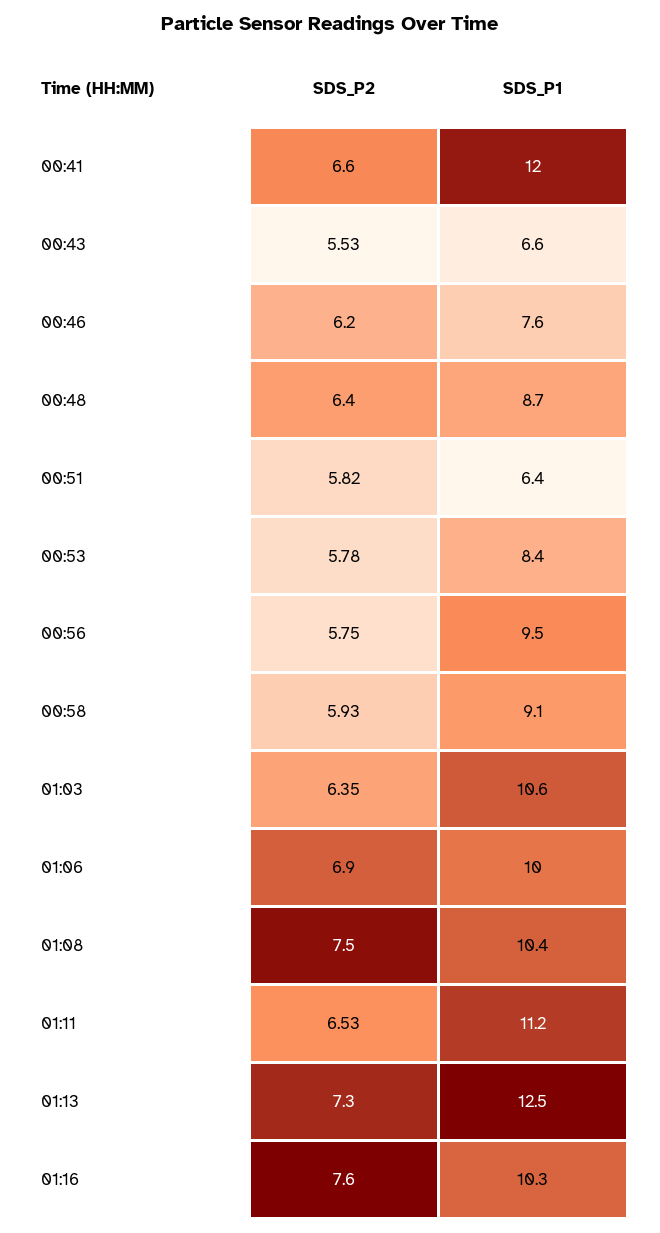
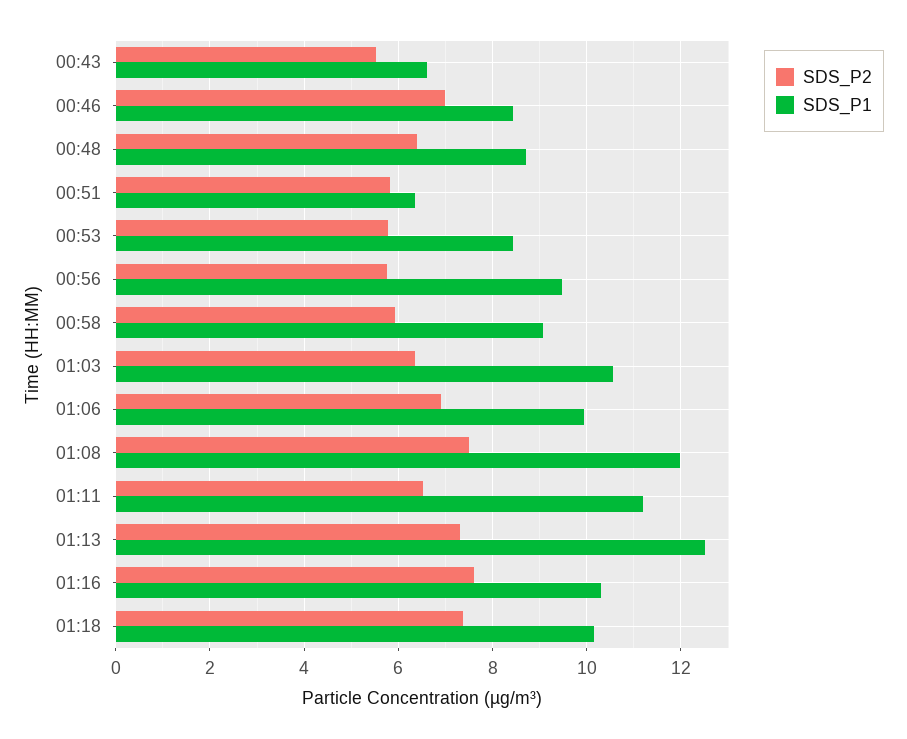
SDS_P2, 00:41: 6.6 -> none
SDS_P1, 00:41: 12 -> none
SDS_P2, 00:46: 6.2 -> 7
SDS_P1, 00:46: 7.6 -> 8.4
SDS_P1, 01:08: 10.4 -> 12
SDS_P2, 01:18: none -> 7.4
SDS_P1, 01:18: none -> 10.2

